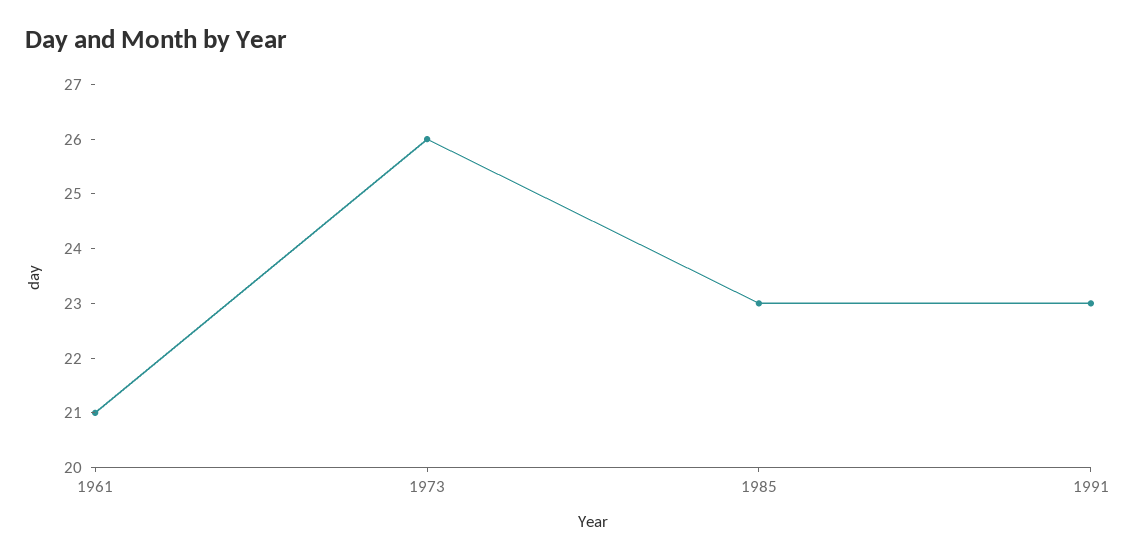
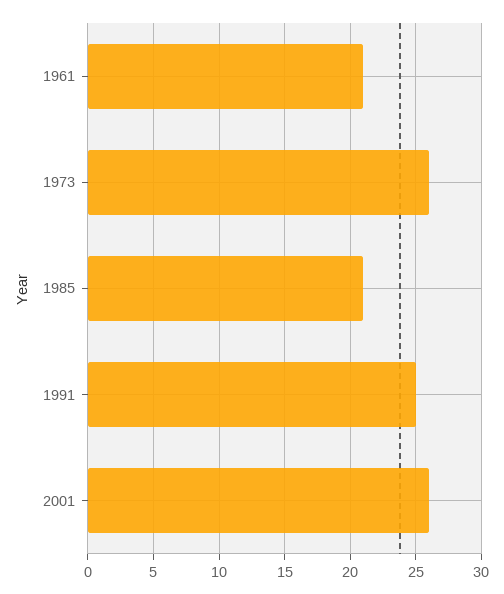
1985: 23 -> 21
1991: 23 -> 25
2001: none -> 26

